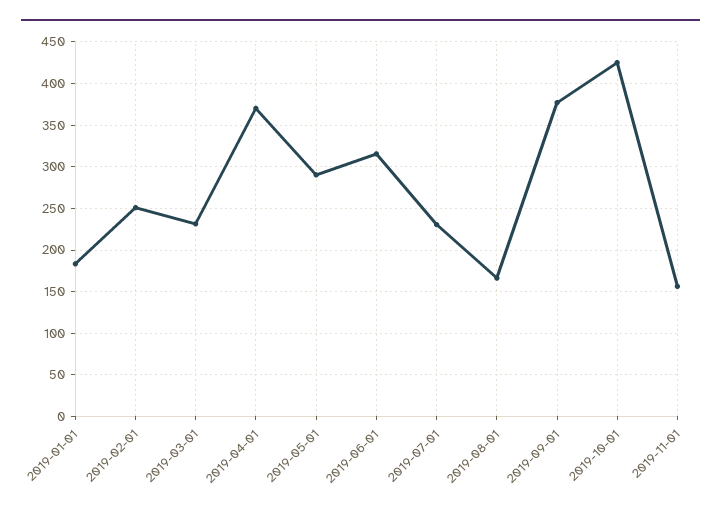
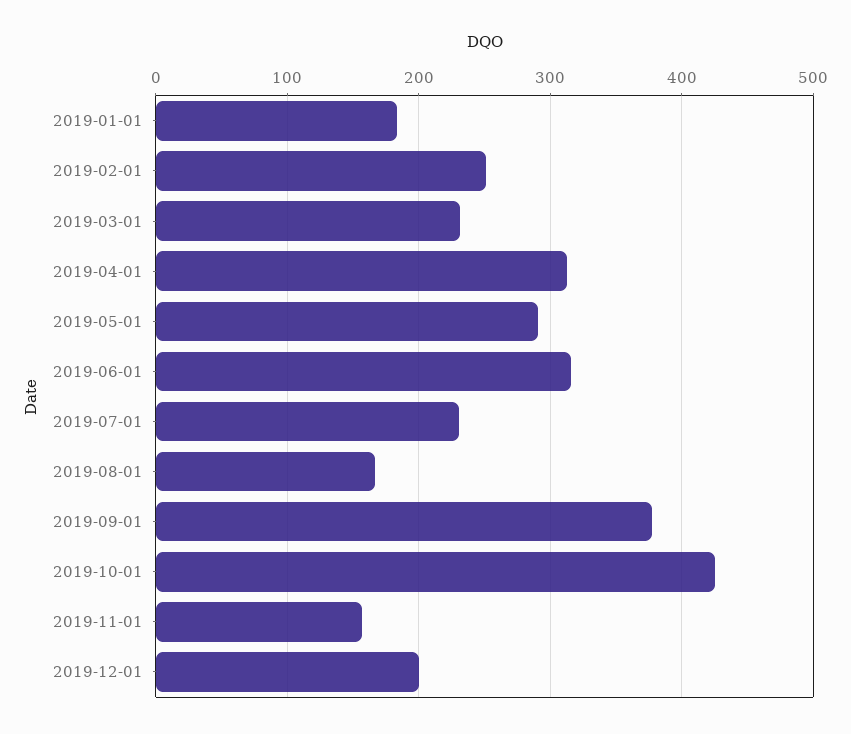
2019-04-01: 370 -> 310
2019-12-01: none -> 200

